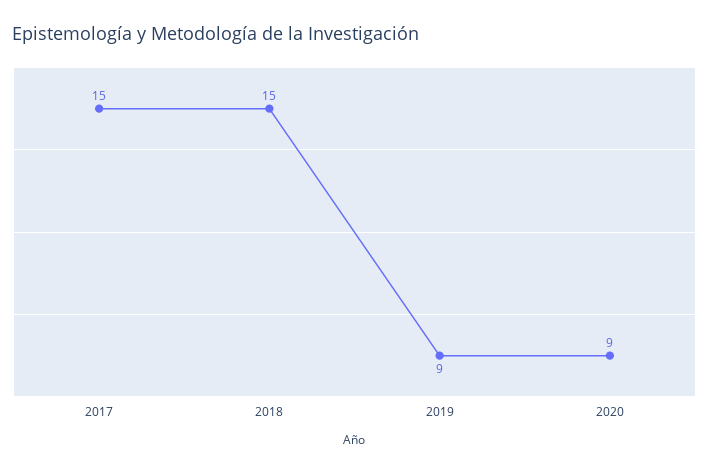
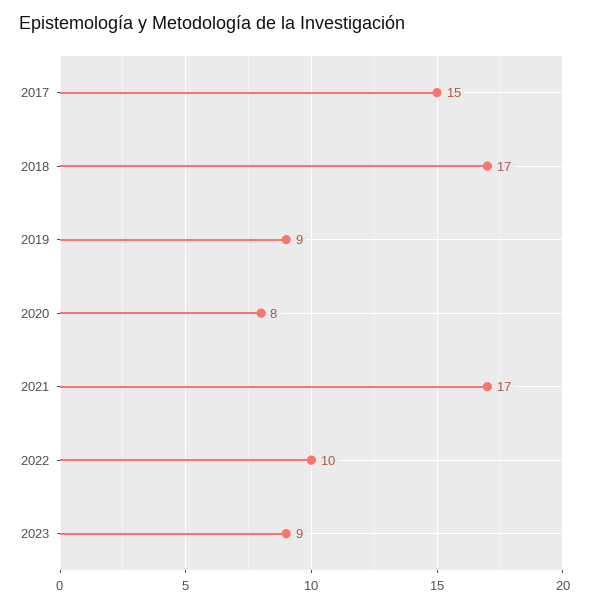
2018: 15 -> 17
2020: 9 -> 8
2021: none -> 17
2022: none -> 10
2023: none -> 9

